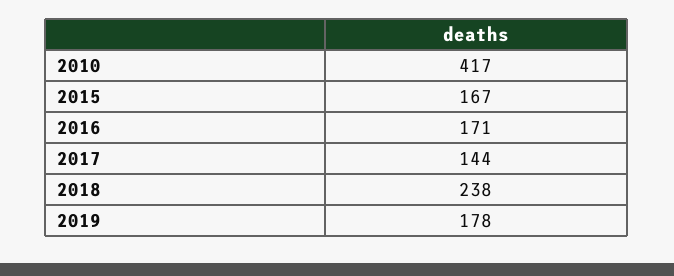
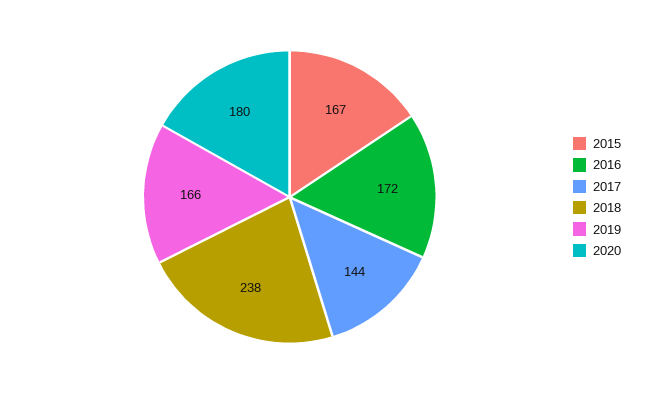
2010: 417 -> none
2016: 171 -> 172
2019: 178 -> 166
2020: none -> 180

